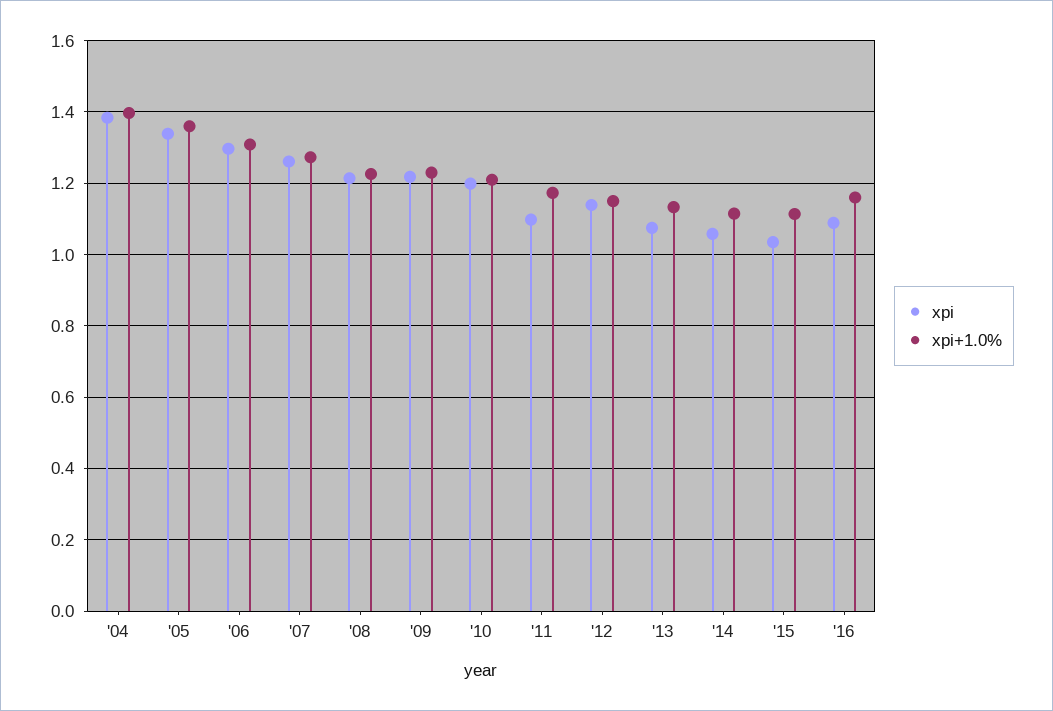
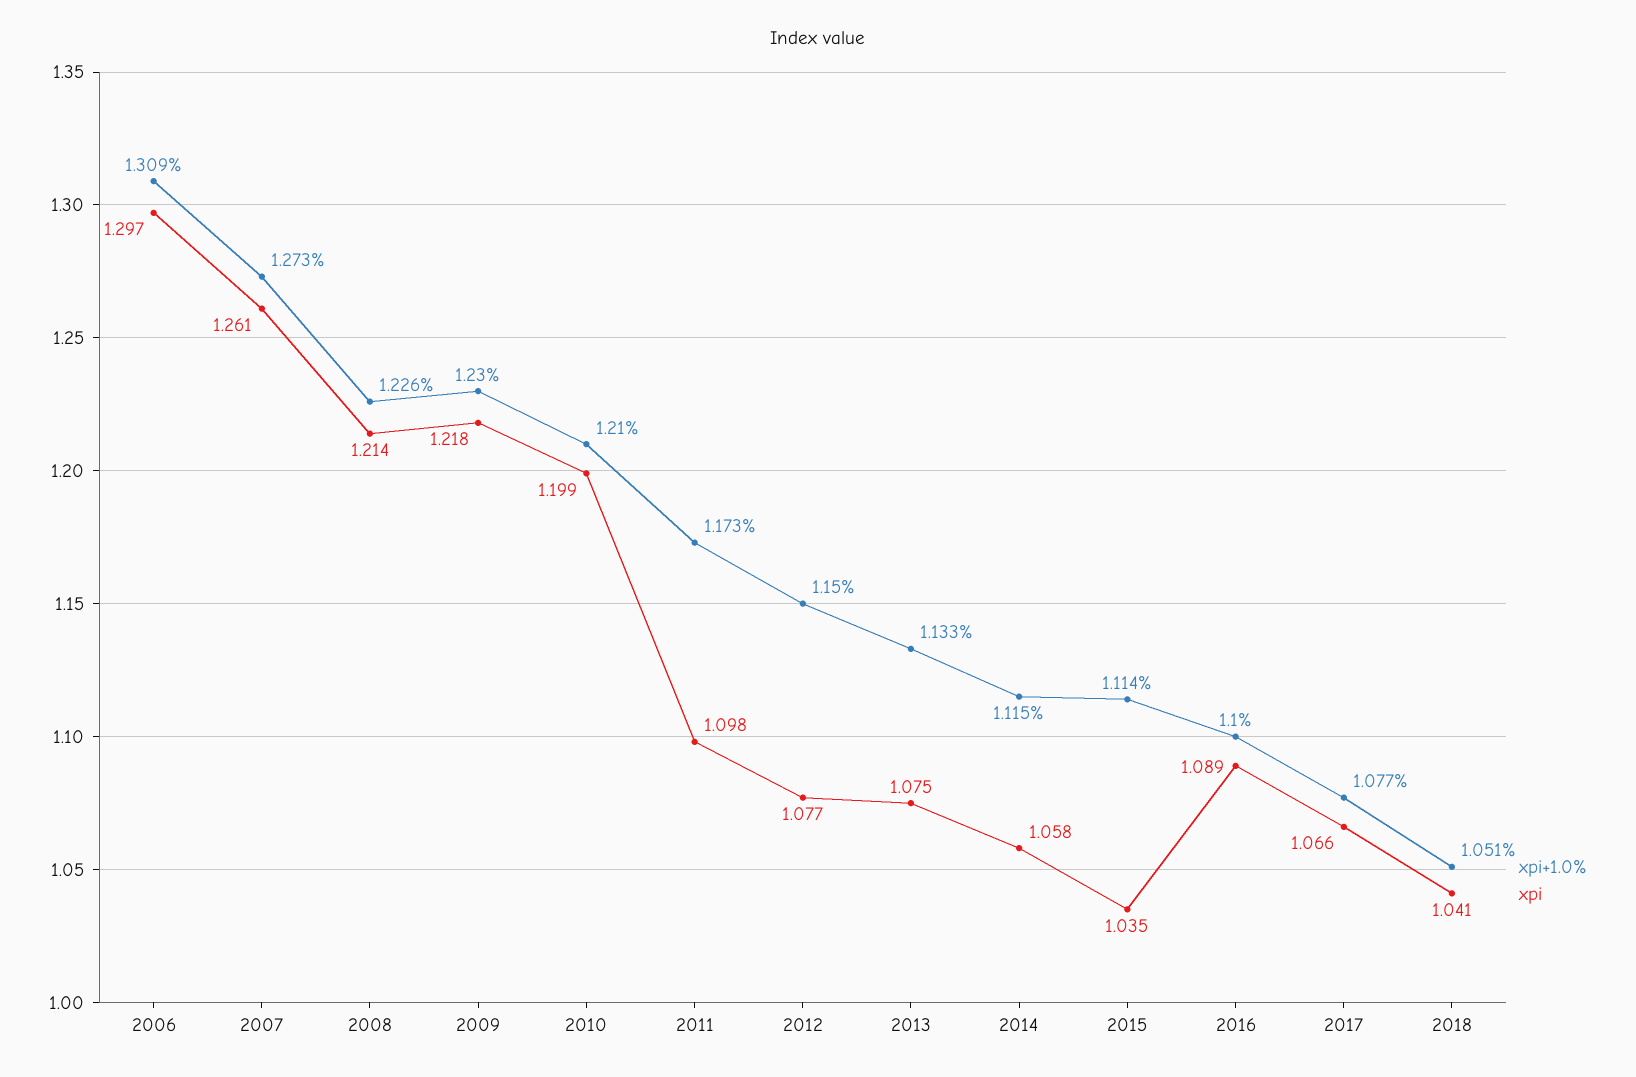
xpi, '04: 1.38 -> none
xpi+1.0%, '04: 1.4 -> none
xpi, '05: 1.34 -> none
xpi+1.0%, '05: 1.36 -> none
xpi, '12: 1.14 -> 1.077
xpi+1.0%, '16: 1.16 -> 1.1
xpi+1.0%, 2017: none -> 1.077
xpi, 2017: none -> 1.066
xpi+1.0%, 2018: none -> 1.051
xpi, 2018: none -> 1.041

